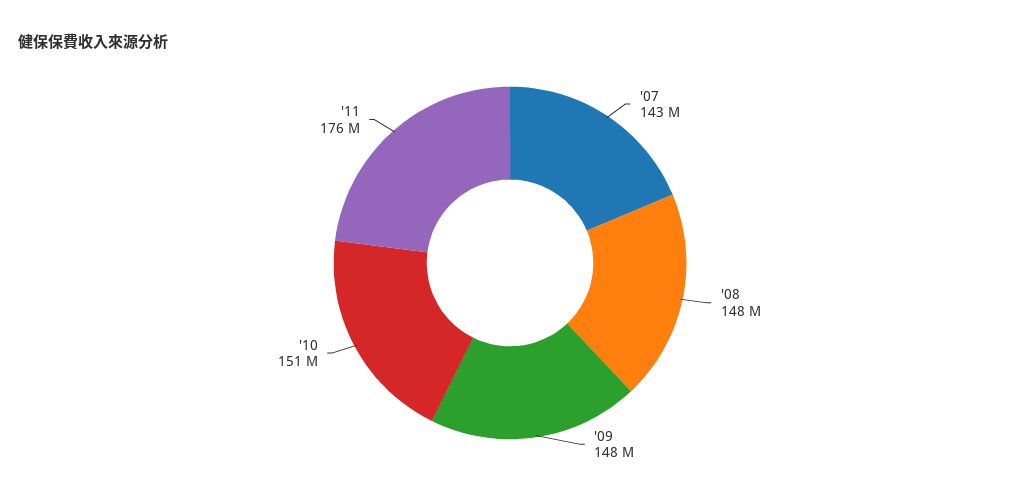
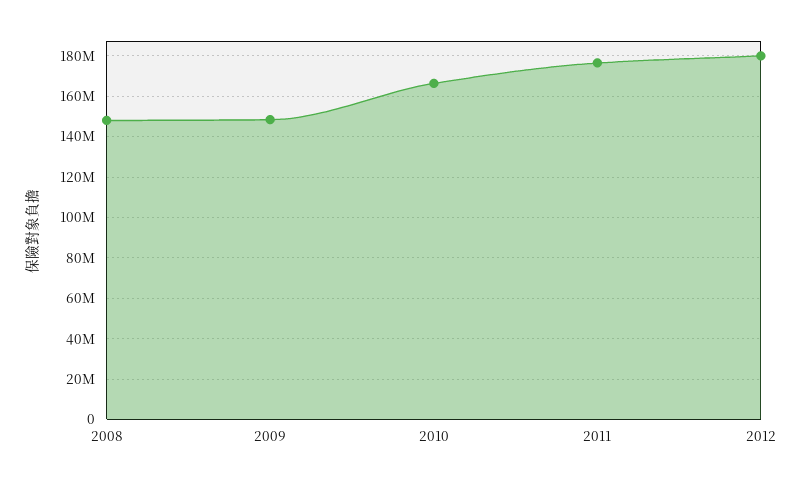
'07: 143000000 -> none
'10: 151000000 -> 165000000
2012: none -> 180000000

